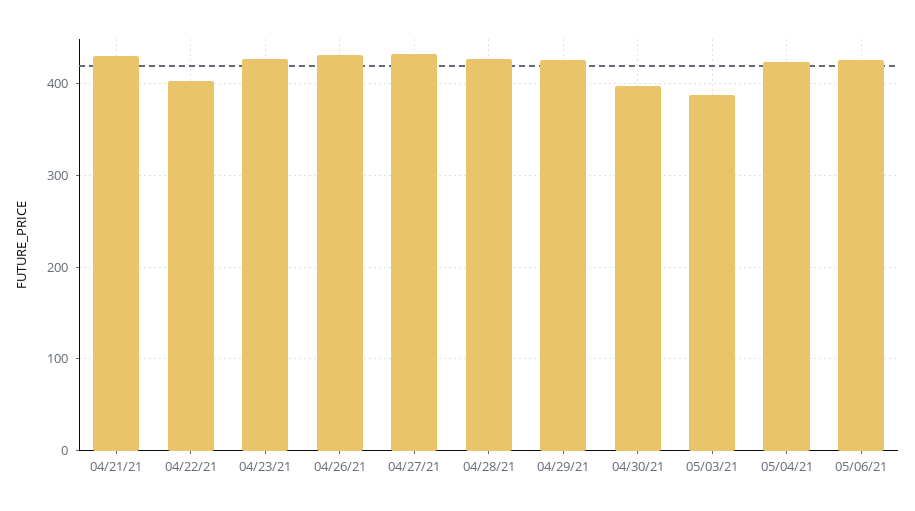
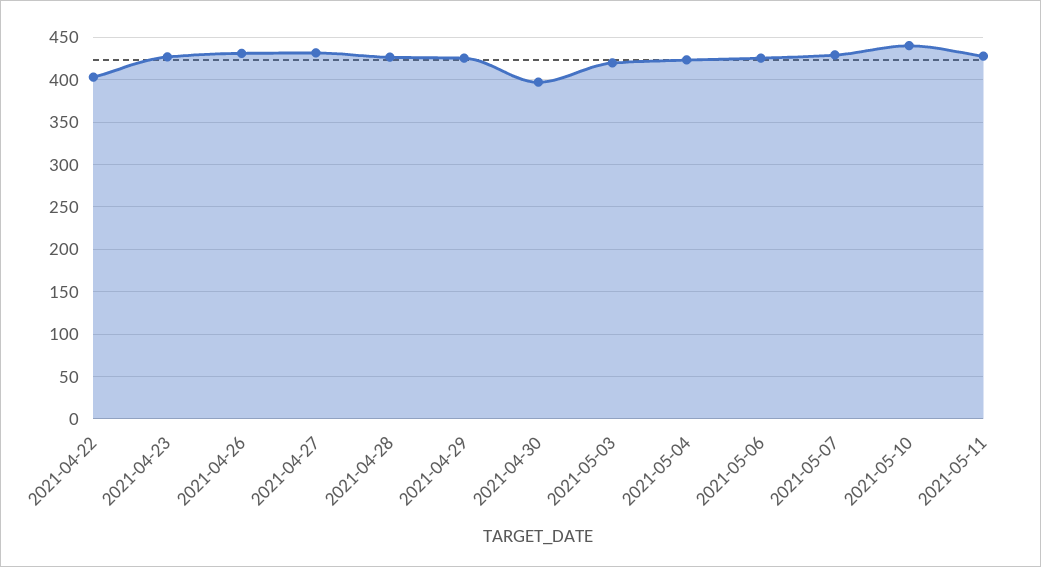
04/21/21: 430 -> none
05/03/21: 390 -> 420
2021-05-07: none -> 430
2021-05-10: none -> 440
2021-05-11: none -> 430

